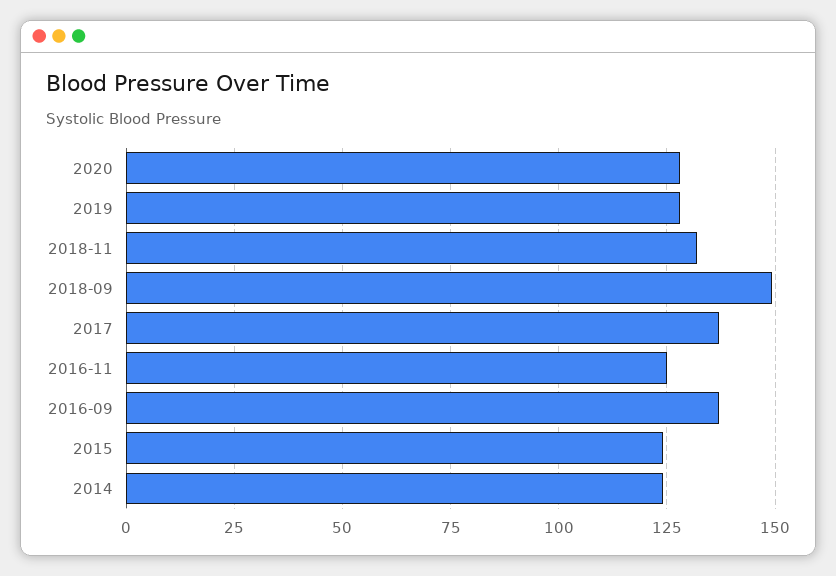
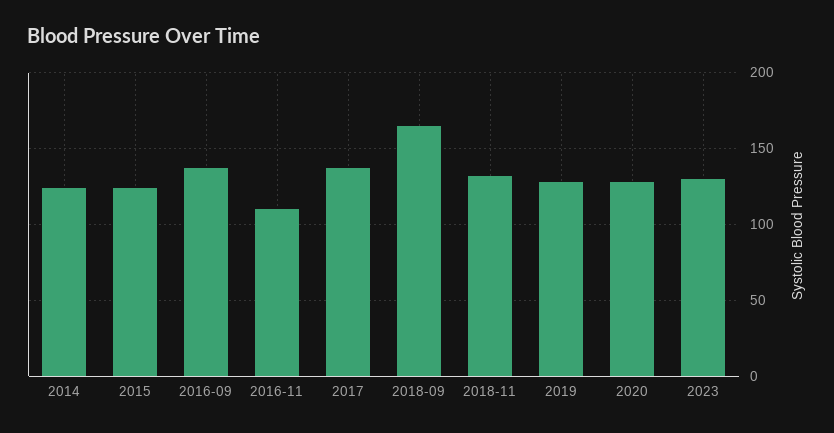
2018-09: 150 -> 165
2016-11: 125 -> 110
2023: none -> 130

